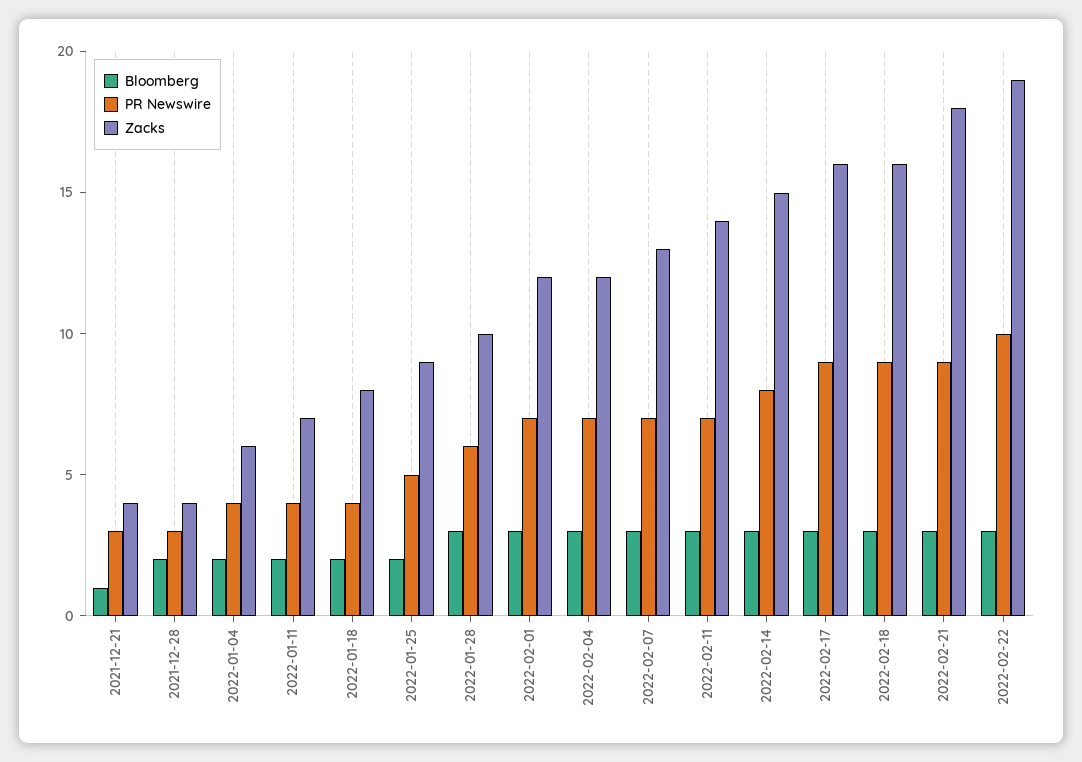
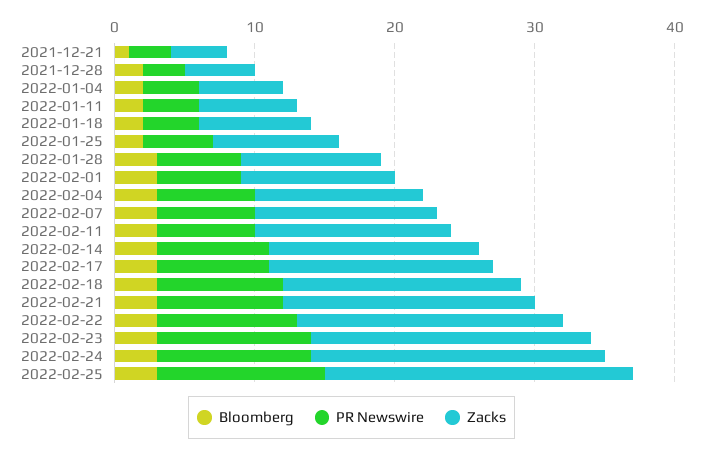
Zacks, 2021-12-28: 4 -> 5
PR Newswire, 2022-02-01: 7 -> 6
Zacks, 2022-02-01: 12 -> 11
PR Newswire, 2022-02-17: 9 -> 8
Zacks, 2022-02-18: 16 -> 17
Bloomberg, 2022-02-23: none -> 3
PR Newswire, 2022-02-23: none -> 11
Zacks, 2022-02-23: none -> 20
Bloomberg, 2022-02-24: none -> 3
PR Newswire, 2022-02-24: none -> 11
Zacks, 2022-02-24: none -> 21
Bloomberg, 2022-02-25: none -> 3
PR Newswire, 2022-02-25: none -> 12
Zacks, 2022-02-25: none -> 22

